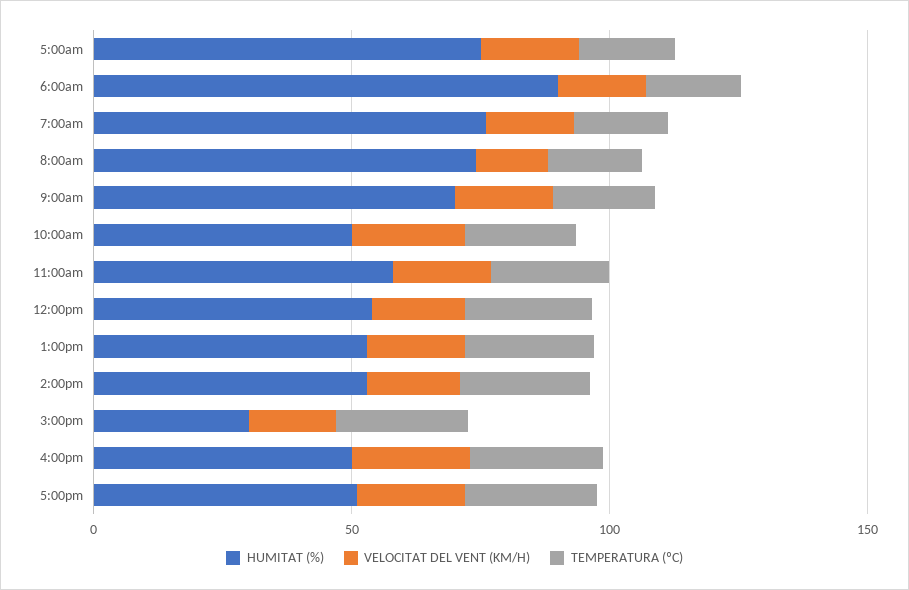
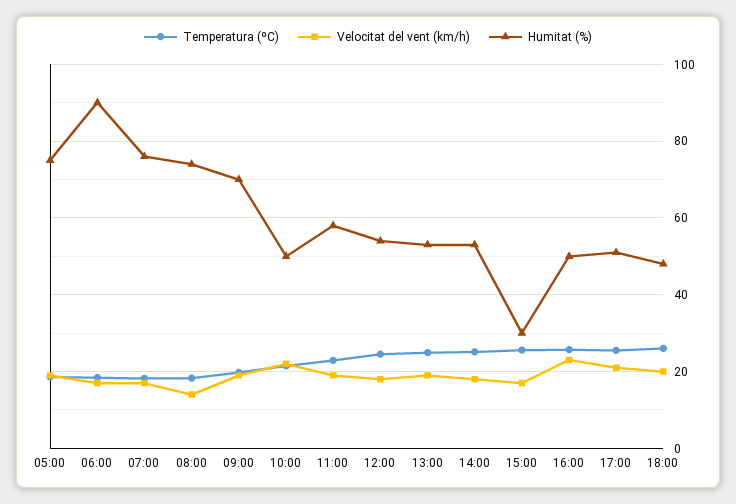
TEMPERATURA (ºC), 18:00: none -> 26
VELOCITAT DEL VENT (KM/H), 18:00: none -> 20
HUMITAT (%), 18:00: none -> 48

